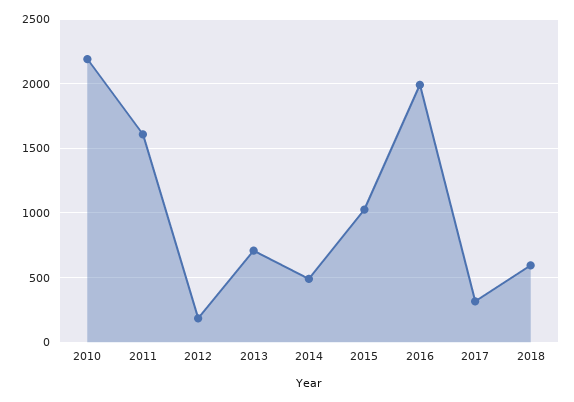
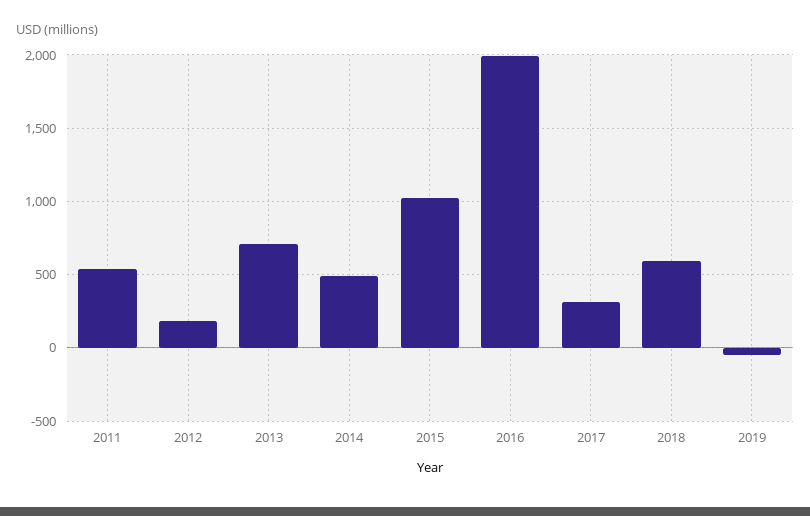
2010: 2200 -> none
2011: 1600 -> 550
2019: none -> -50

